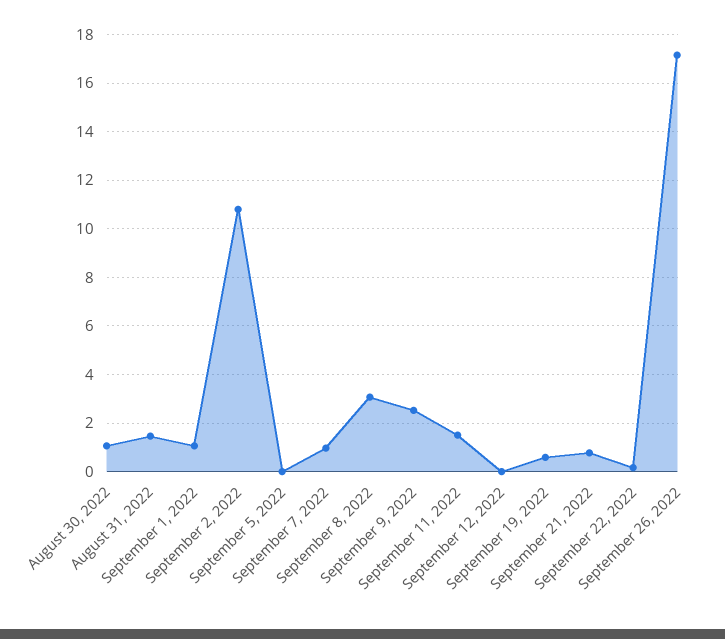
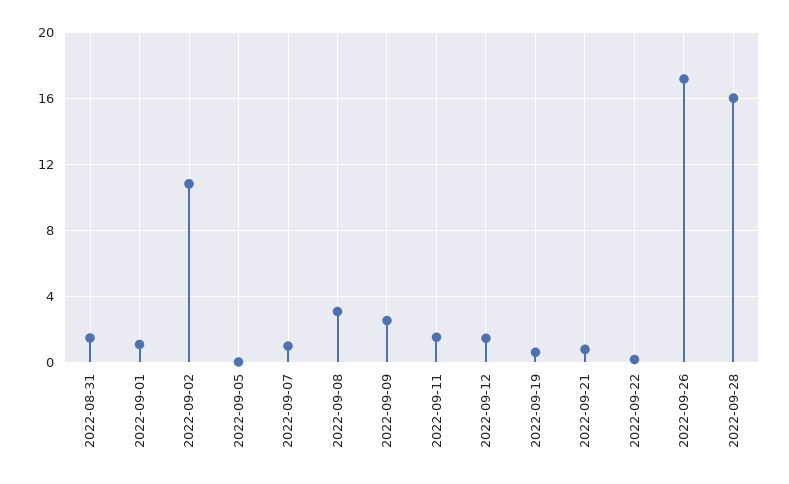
August 30, 2022: 1 -> none
September 12, 2022: 0 -> 1.5
2022-09-28: none -> 16

